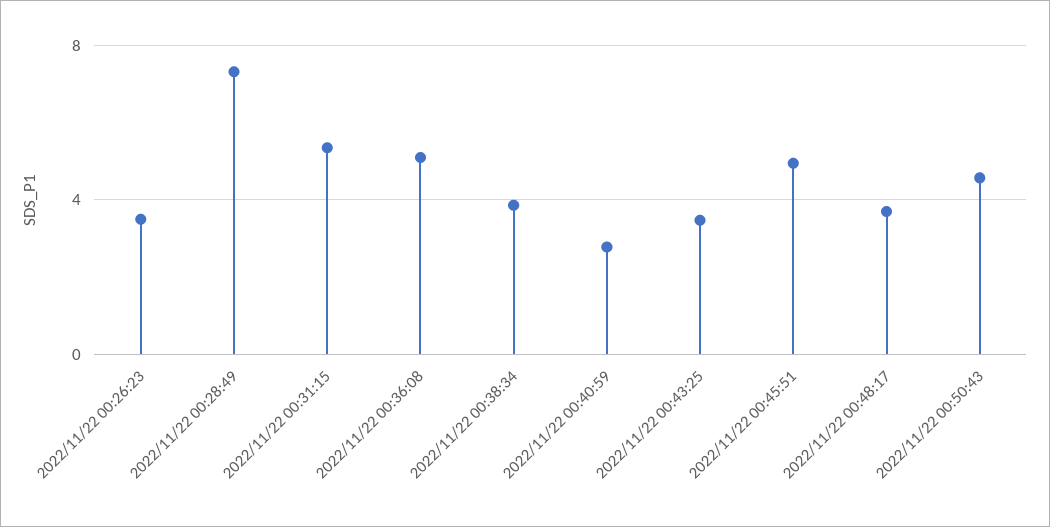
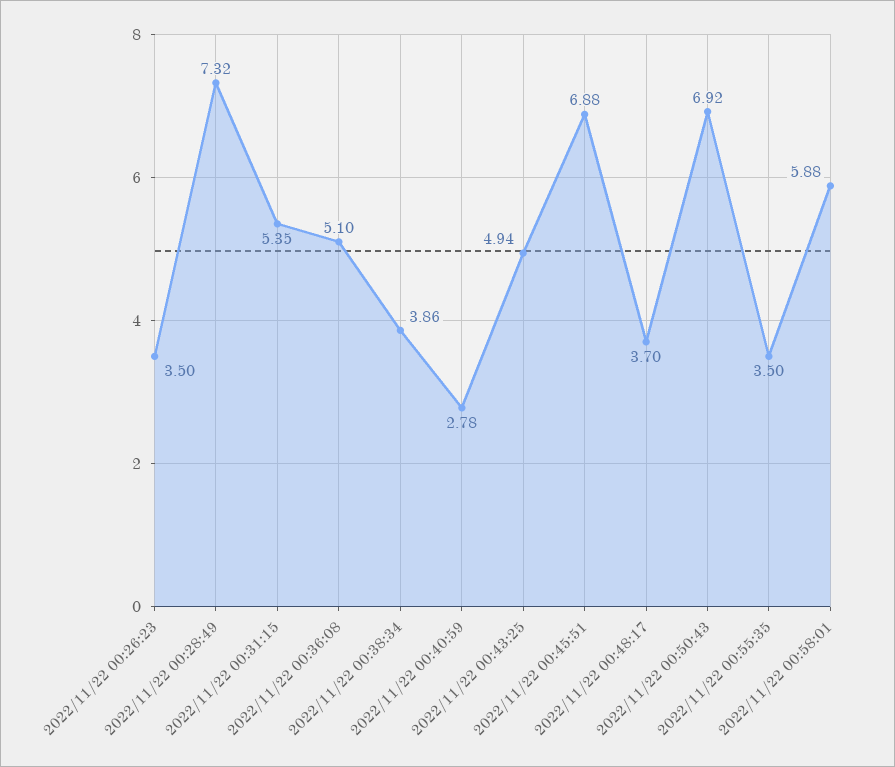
2022/11/22 00:43:25: 3.5 -> 4.94
2022/11/22 00:45:51: 5 -> 6.88
2022/11/22 00:50:43: 4.5 -> 6.92
2022/11/22 00:55:35: none -> 3.5
2022/11/22 00:58:01: none -> 5.88

